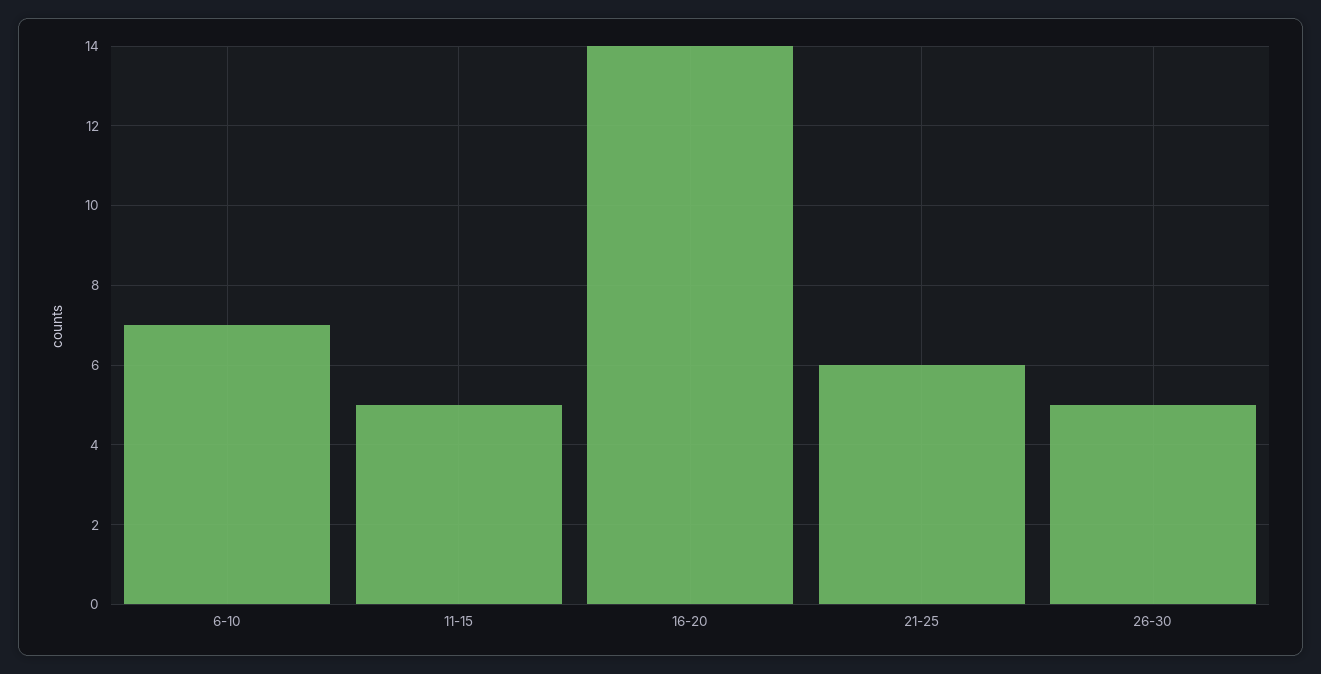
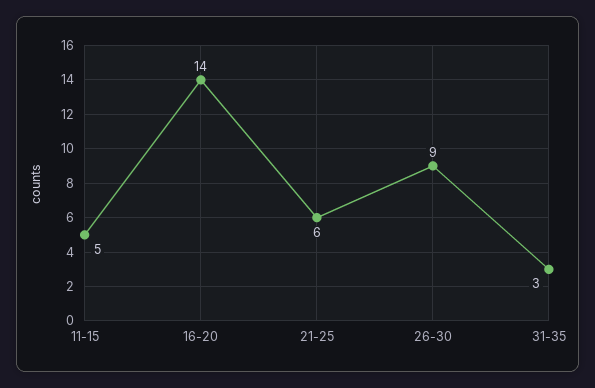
6-10: 7 -> none
26-30: 5 -> 9
31-35: none -> 3

